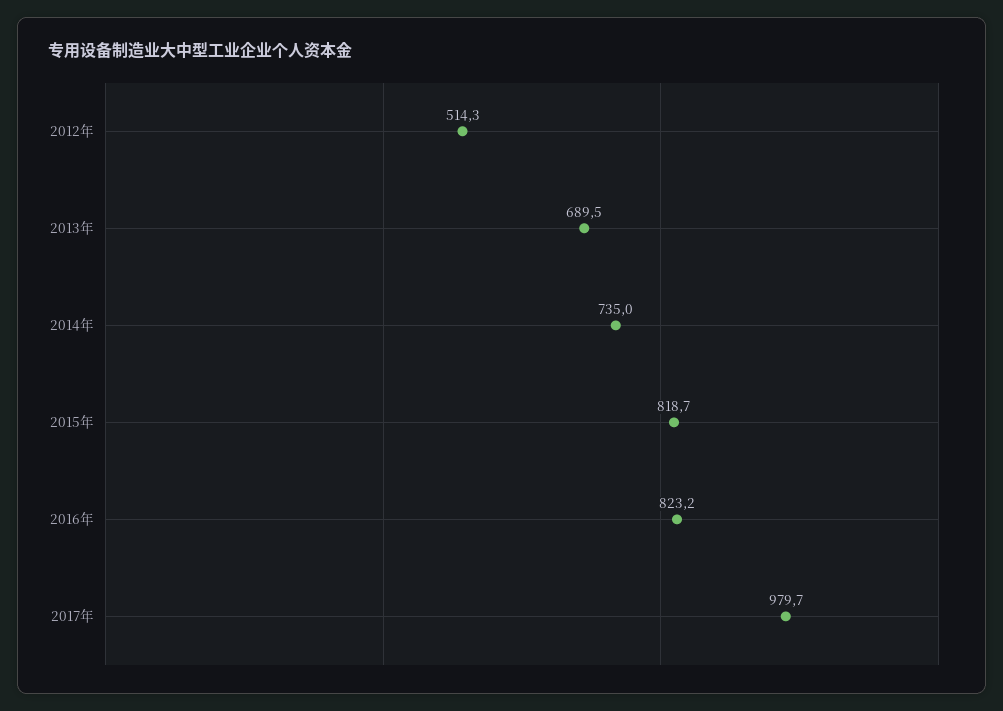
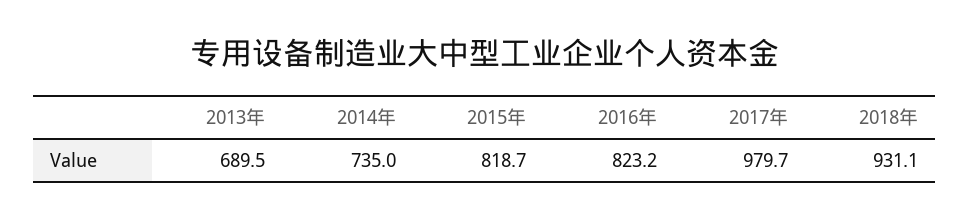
2012年: 514.3 -> none
2018年: none -> 931.1

